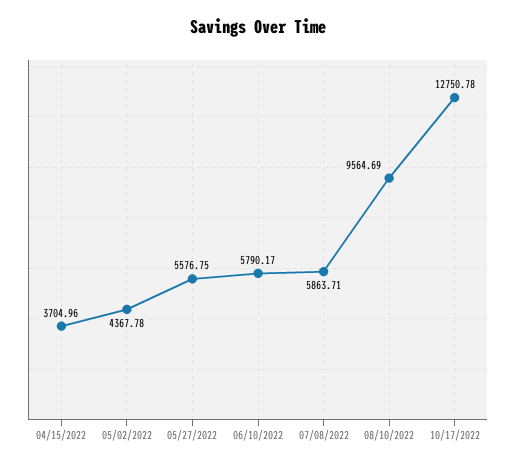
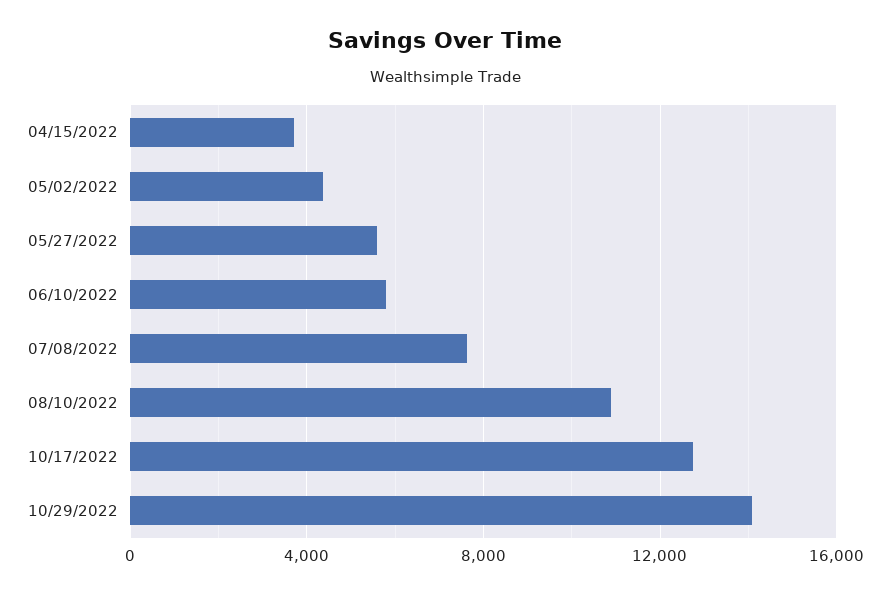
07/08/2022: 5863.71 -> 7500
08/10/2022: 9564.69 -> 11000
10/29/2022: none -> 14000

